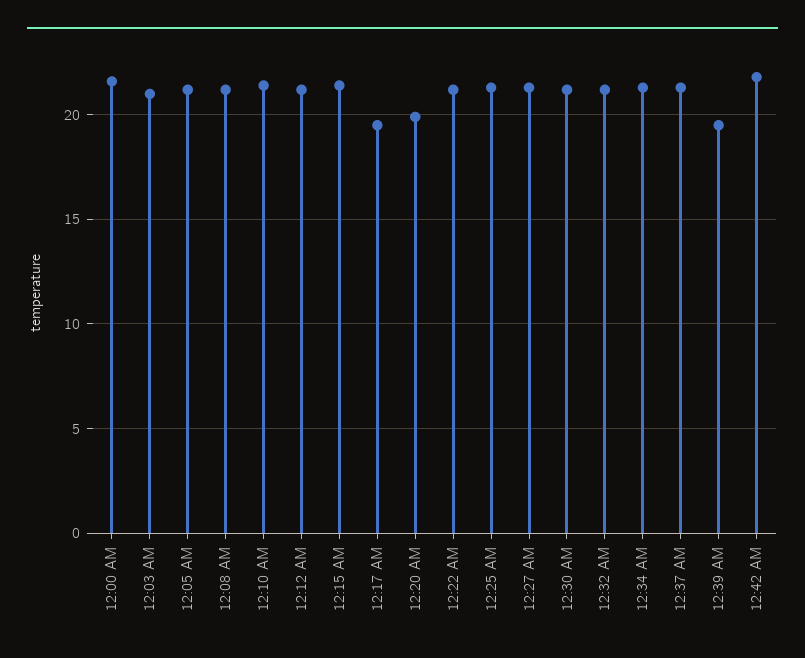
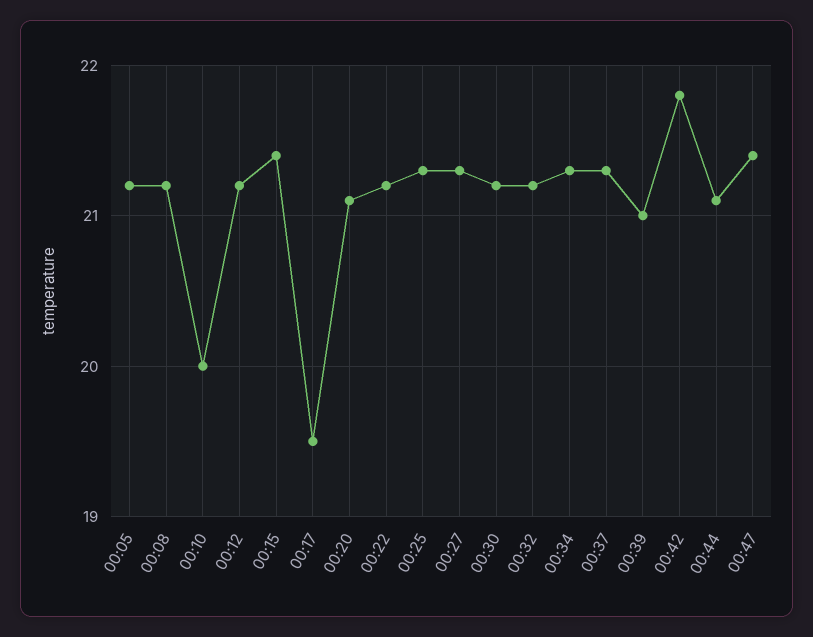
12:00 AM: 21.5 -> none
12:03 AM: 21 -> none
12:10 AM: 21.5 -> 20
12:20 AM: 20 -> 21.1
12:39 AM: 19.5 -> 21
00:44: none -> 21.1
00:47: none -> 21.4

